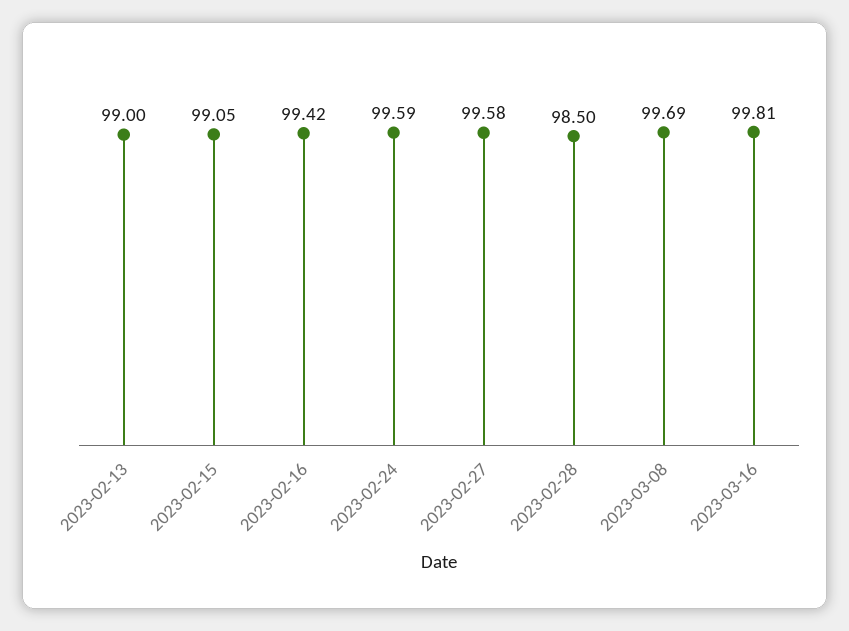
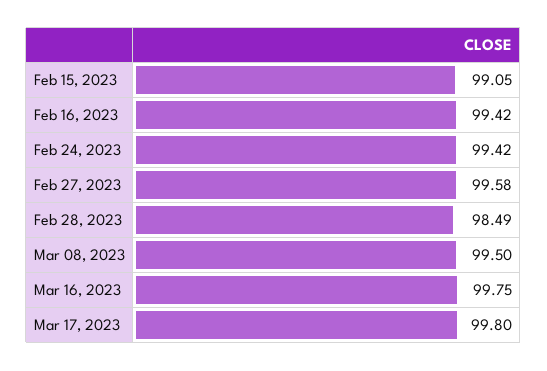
2023-02-13: 99 -> none
2023-02-24: 99.59 -> 99.42
2023-02-28: 98.5 -> 98.49
2023-03-08: 99.69 -> 99.5
2023-03-16: 99.81 -> 99.75
Mar 17, 2023: none -> 99.8

